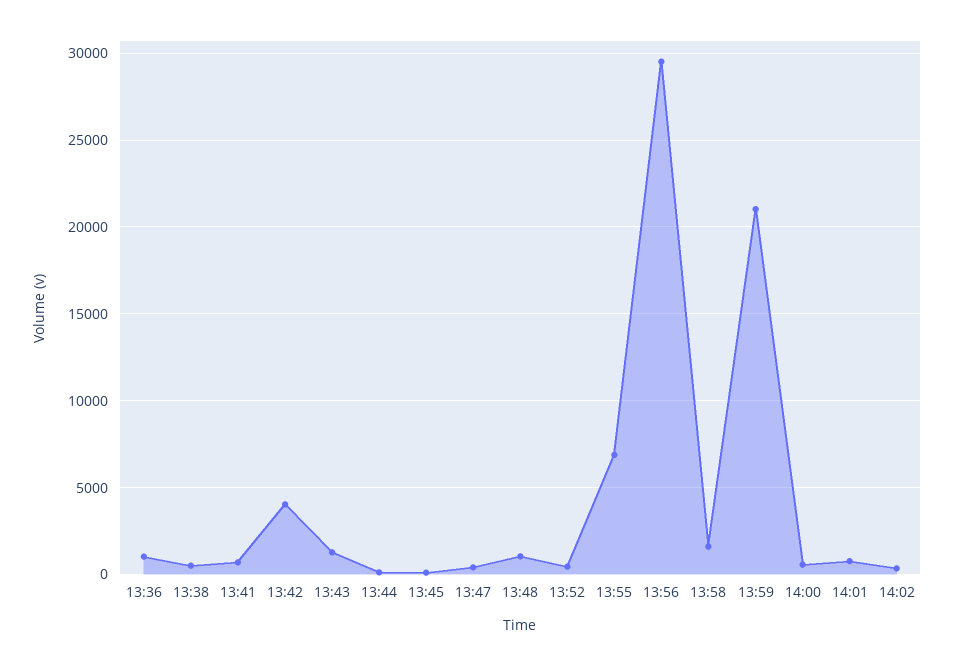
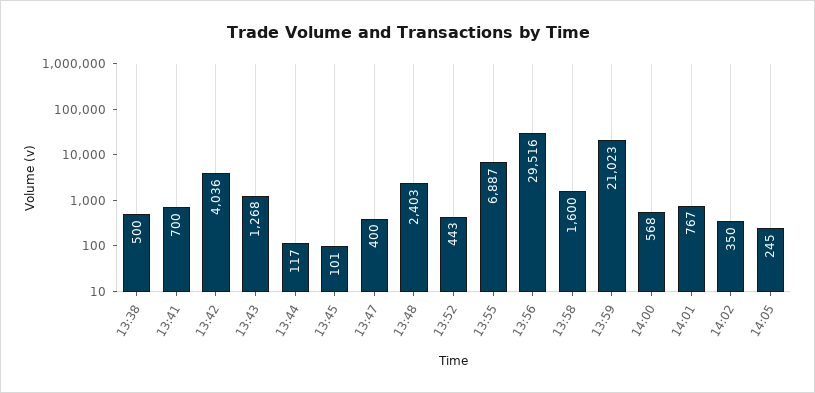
13:36: 1000 -> none
13:48: 1000 -> 2403
14:05: none -> 245

